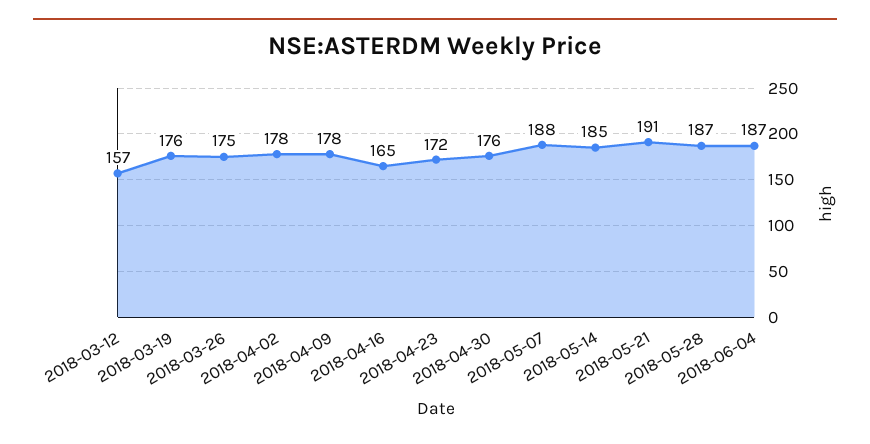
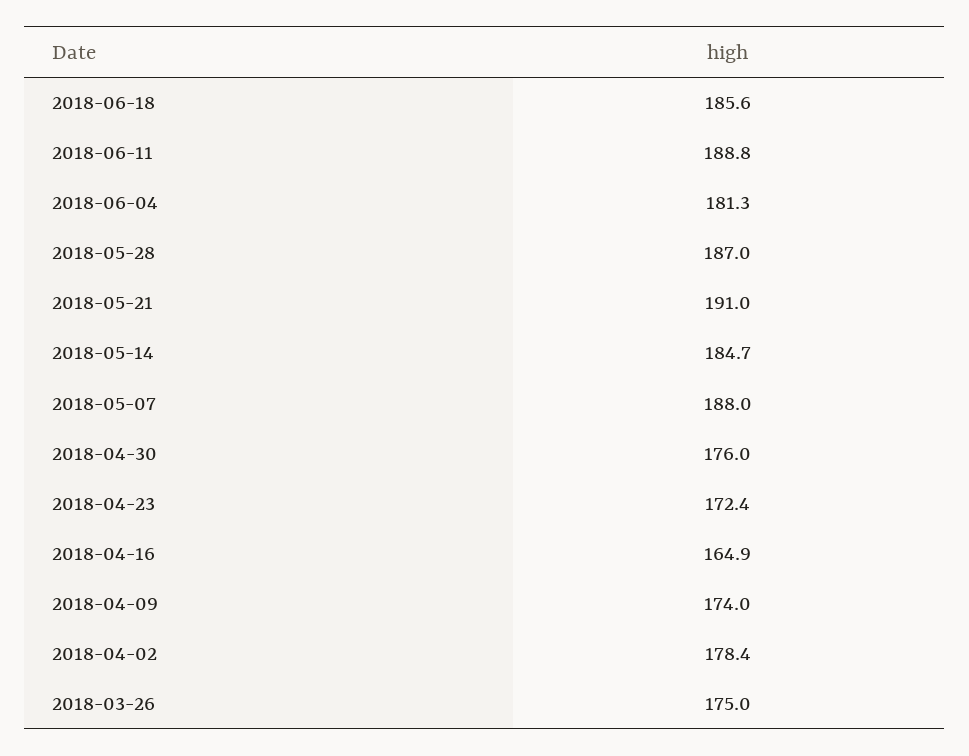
2018-03-12: 157 -> none
2018-03-19: 176 -> none
2018-04-09: 178 -> 174
2018-06-04: 187 -> 181.3
2018-06-18: none -> 185.6
2018-06-11: none -> 188.8

